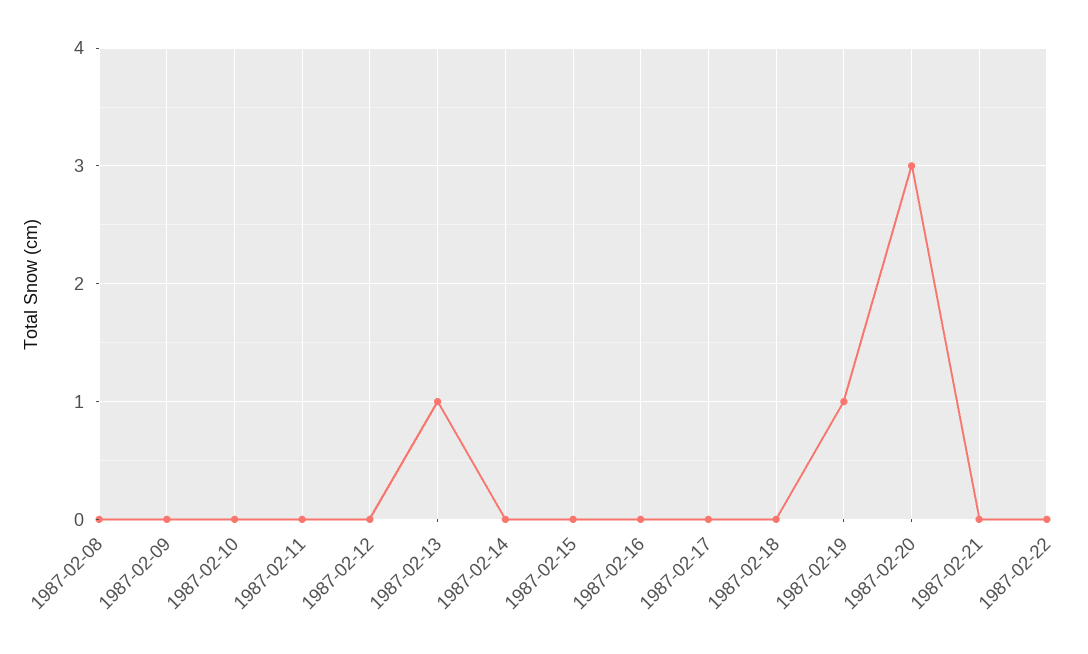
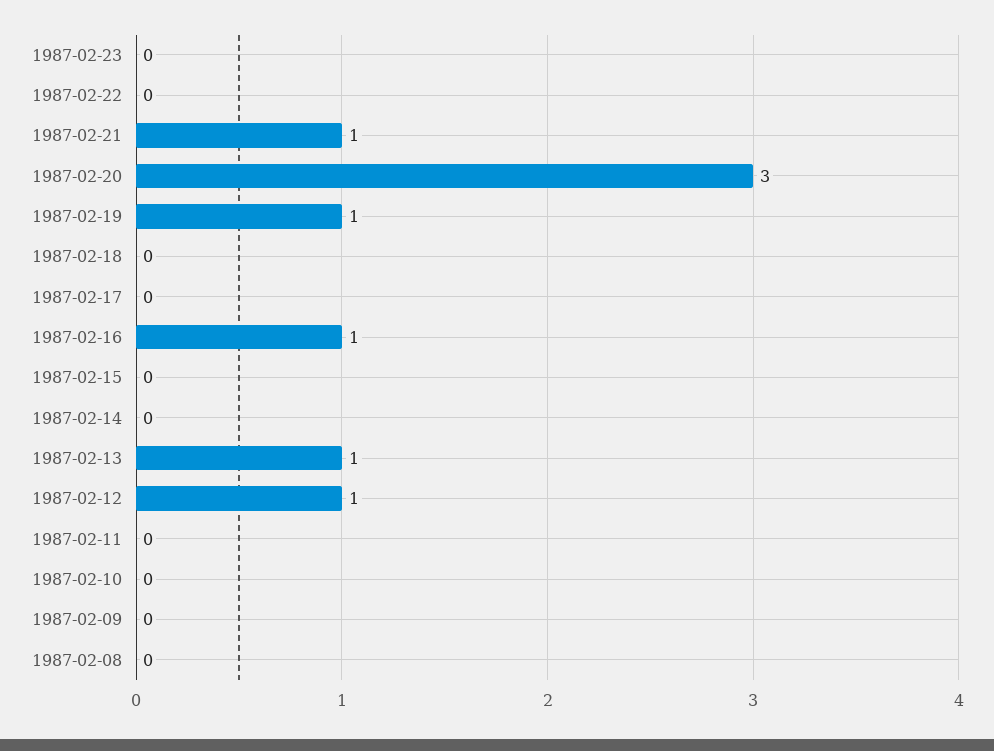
1987-02-12: 0 -> 1
1987-02-16: 0 -> 1
1987-02-21: 0 -> 1
1987-02-23: none -> 0

